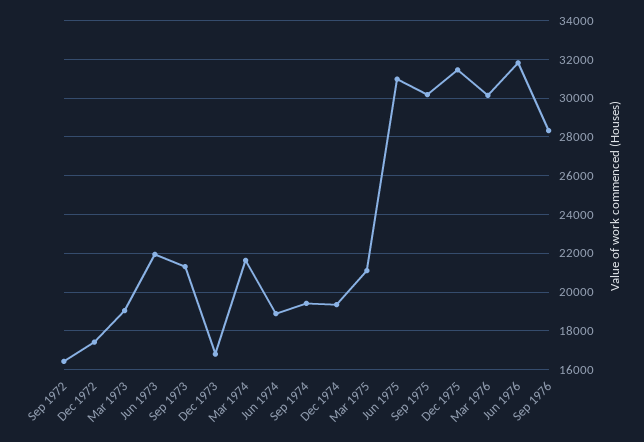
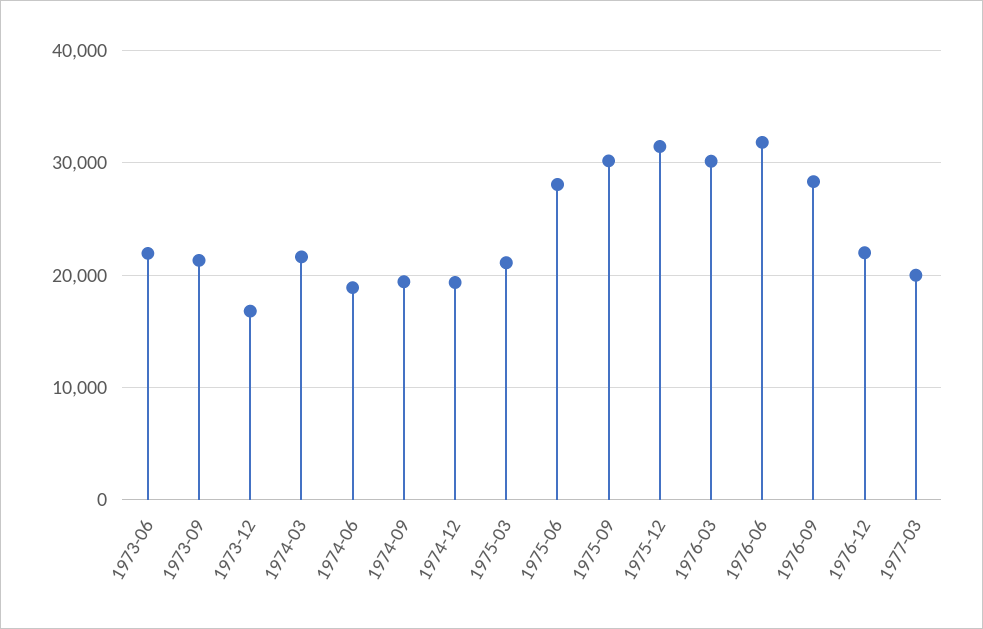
Sep 1972: 16500 -> none
Dec 1972: 17500 -> none
Mar 1973: 19000 -> none
Jun 1975: 31000 -> 28000
1976-12: none -> 22000
1977-03: none -> 20000

